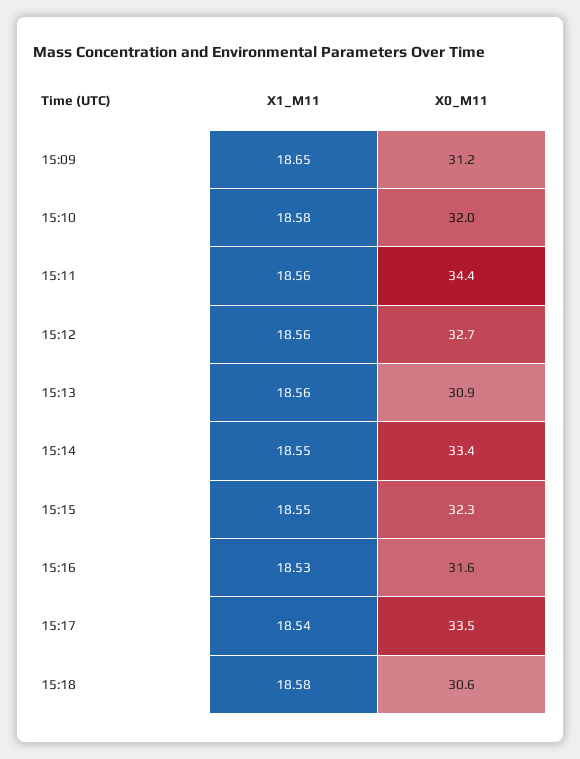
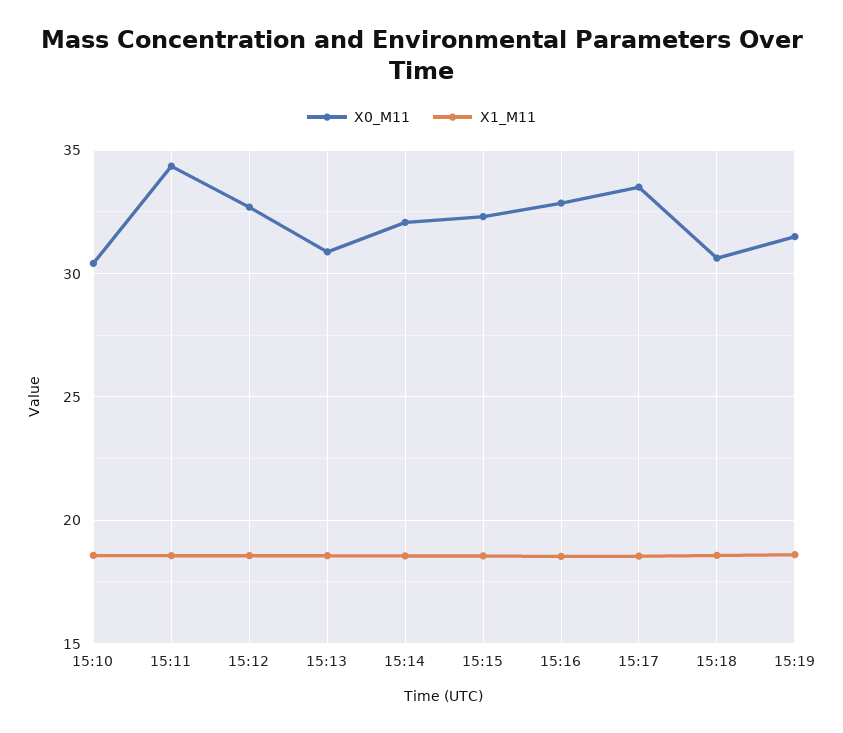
X1_M11, 15:09: 18.65 -> none
X0_M11, 15:09: 31.2 -> none
X0_M11, 15:10: 32 -> 30.5
X0_M11, 15:14: 33.4 -> 32
X0_M11, 15:16: 31.6 -> 33
X0_M11, 15:19: none -> 31.5
X1_M11, 15:19: none -> 18.5

